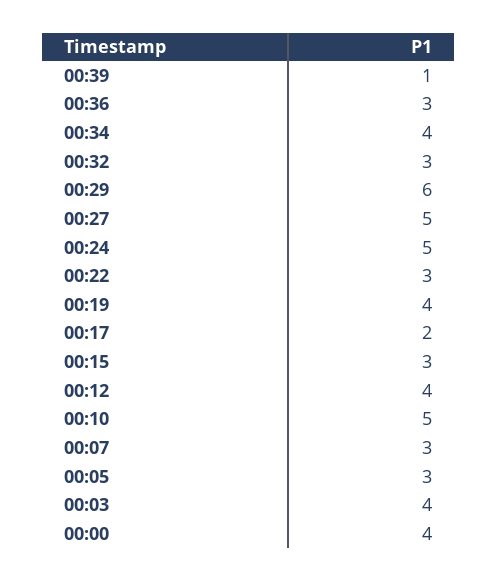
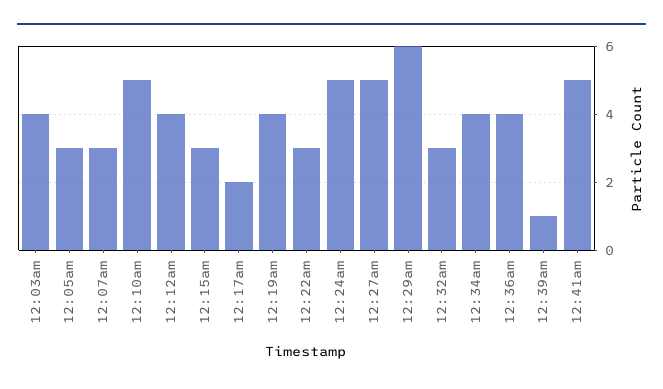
00:36: 3 -> 4
00:00: 4 -> none
12:41am: none -> 5

